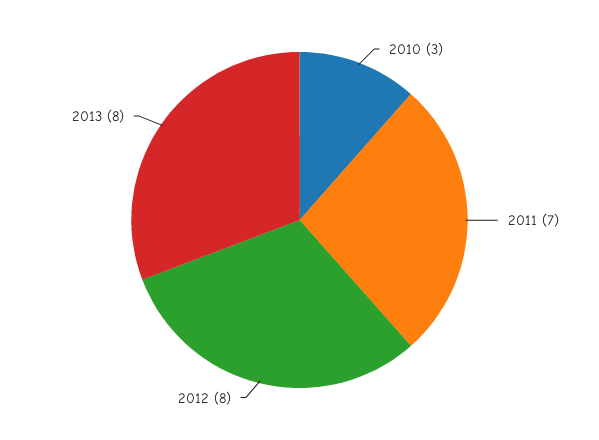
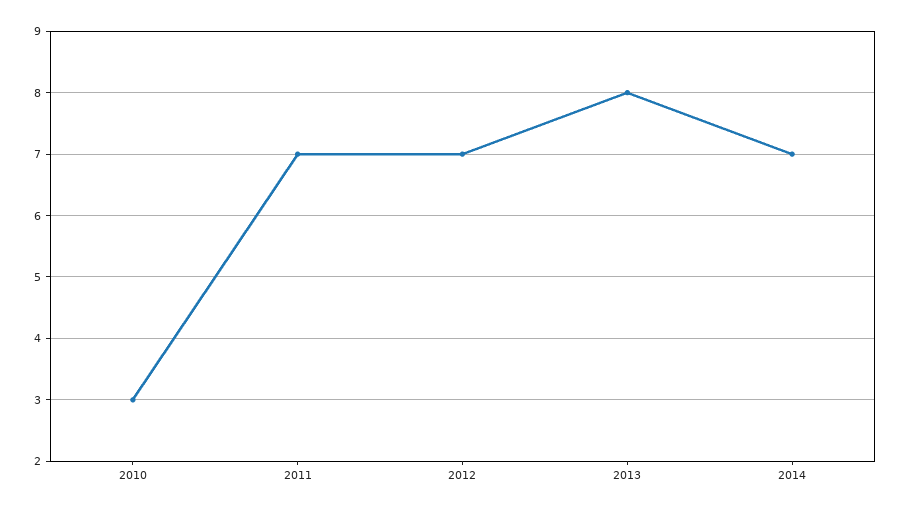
2012: 8 -> 7
2014: none -> 7

